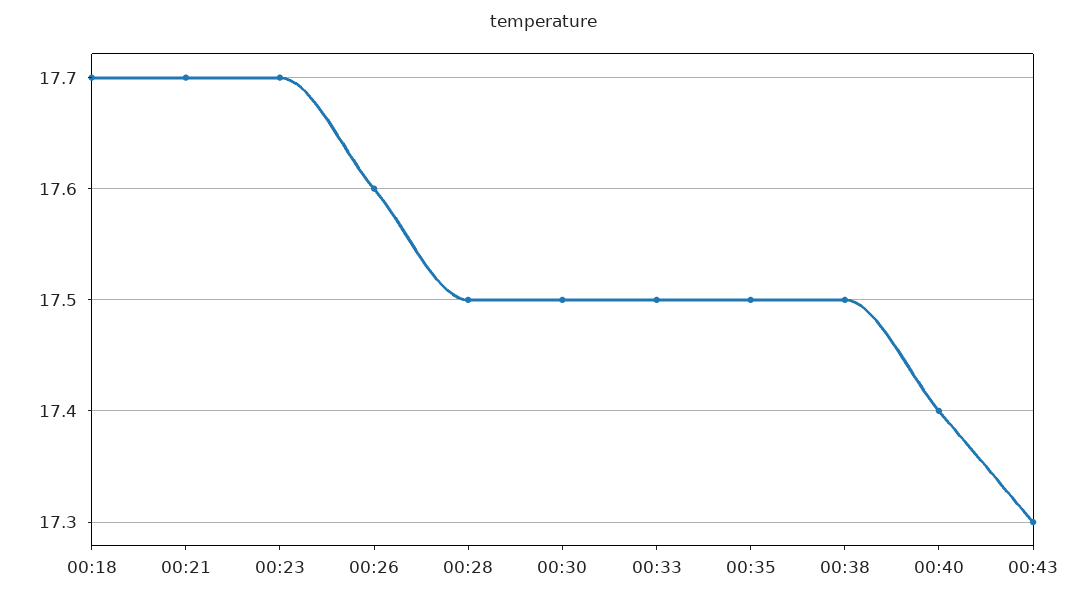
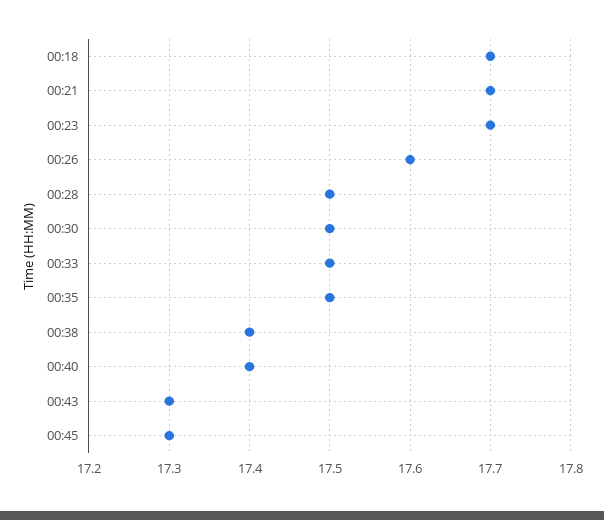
00:38: 17.5 -> 17.4
00:45: none -> 17.3

